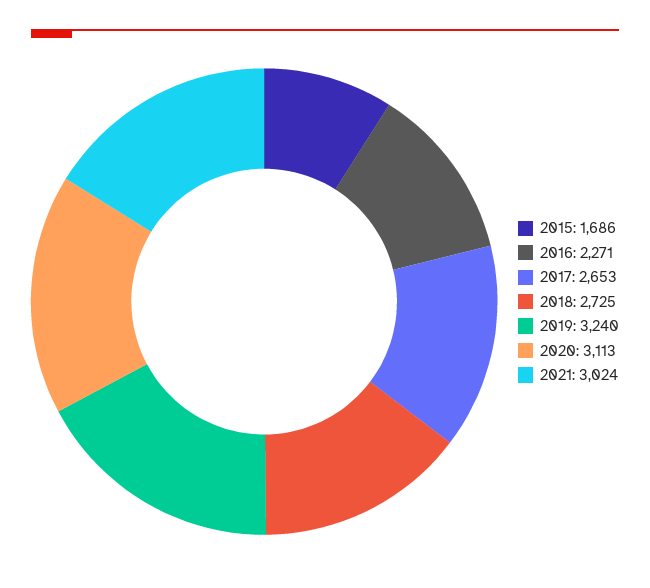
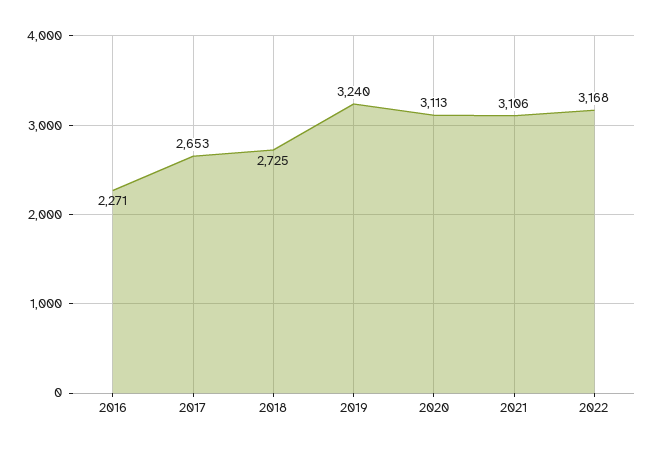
2015: 1686 -> none
2021: 3024 -> 3106
2022: none -> 3168

